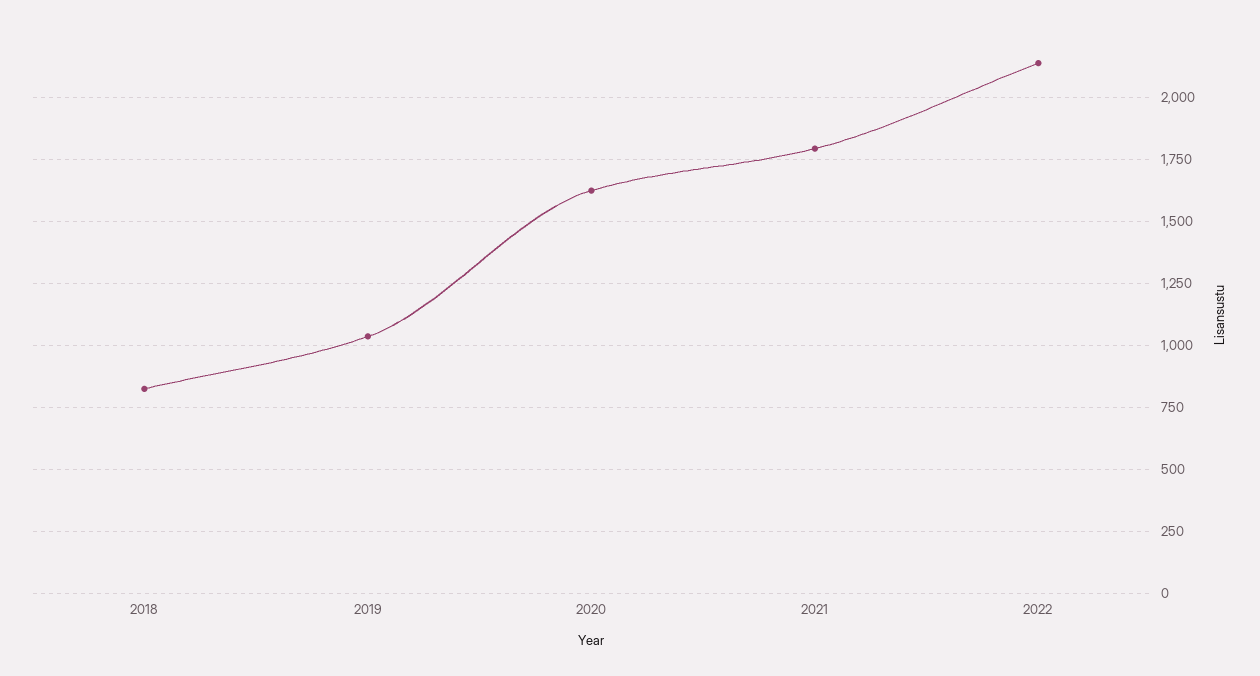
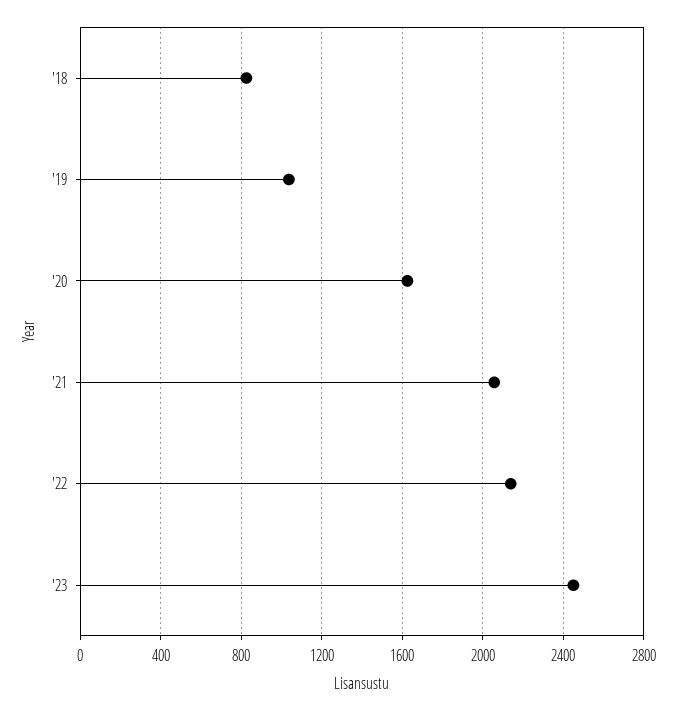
2021: 1800 -> 2050
'23: none -> 2450

